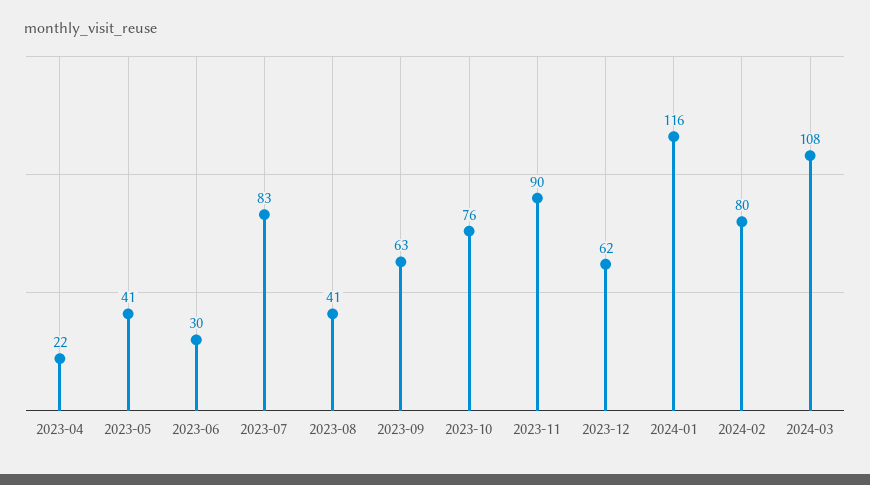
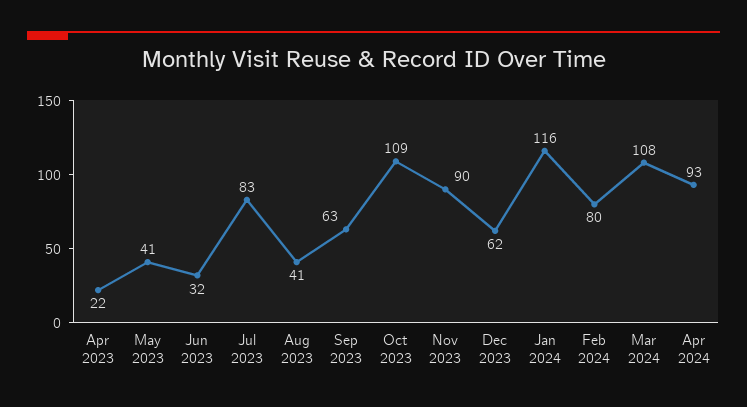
2023-06: 30 -> 32
2023-10: 76 -> 109
Apr 2024: none -> 93

